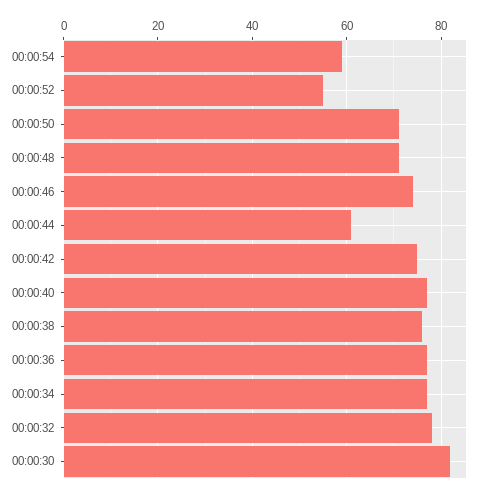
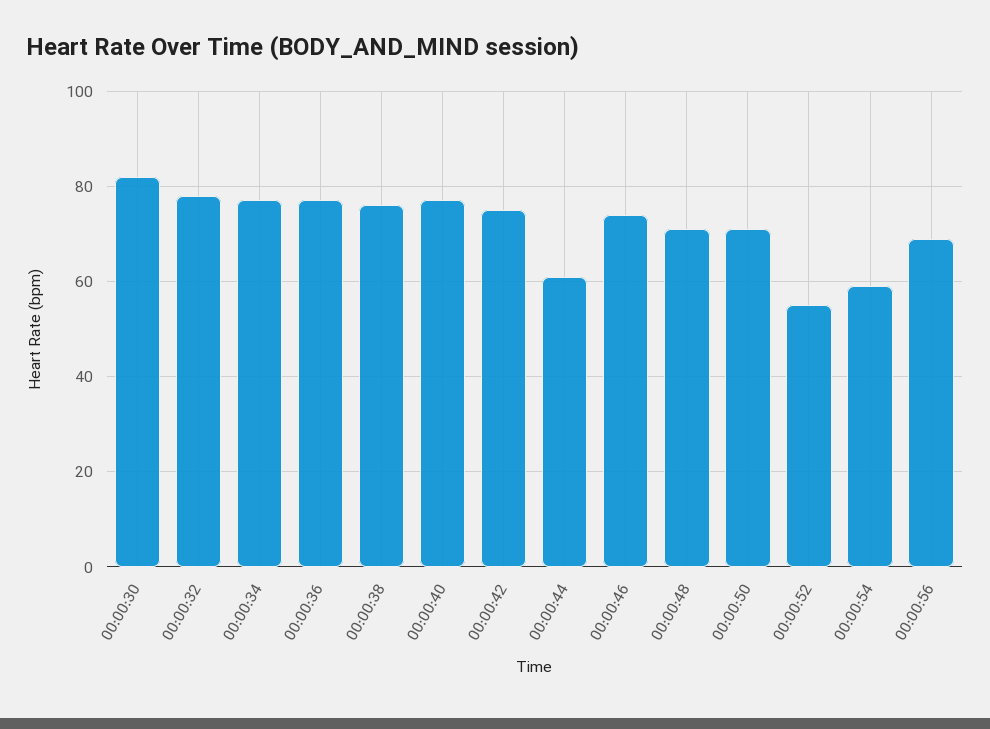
00:00:56: none -> 70

